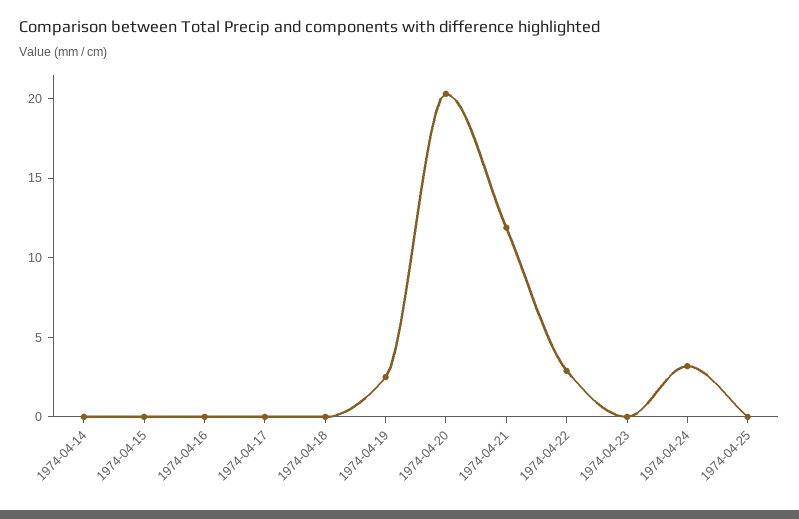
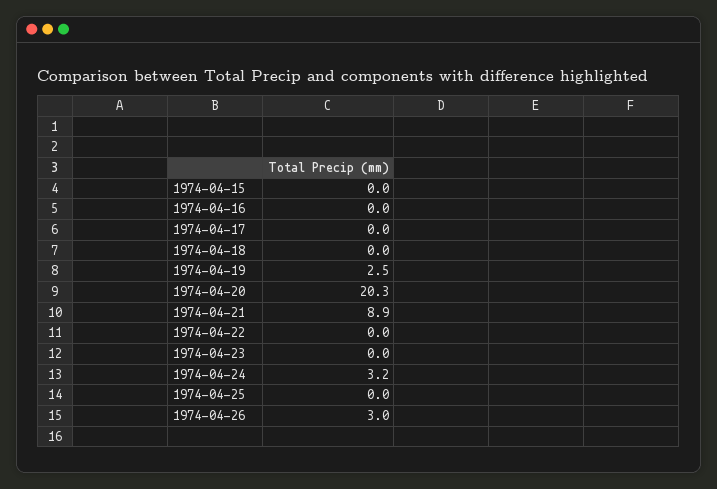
1974-04-14: 0 -> none
1974-04-21: 12 -> 8.9
1974-04-22: 3 -> 0
1974-04-26: none -> 3

